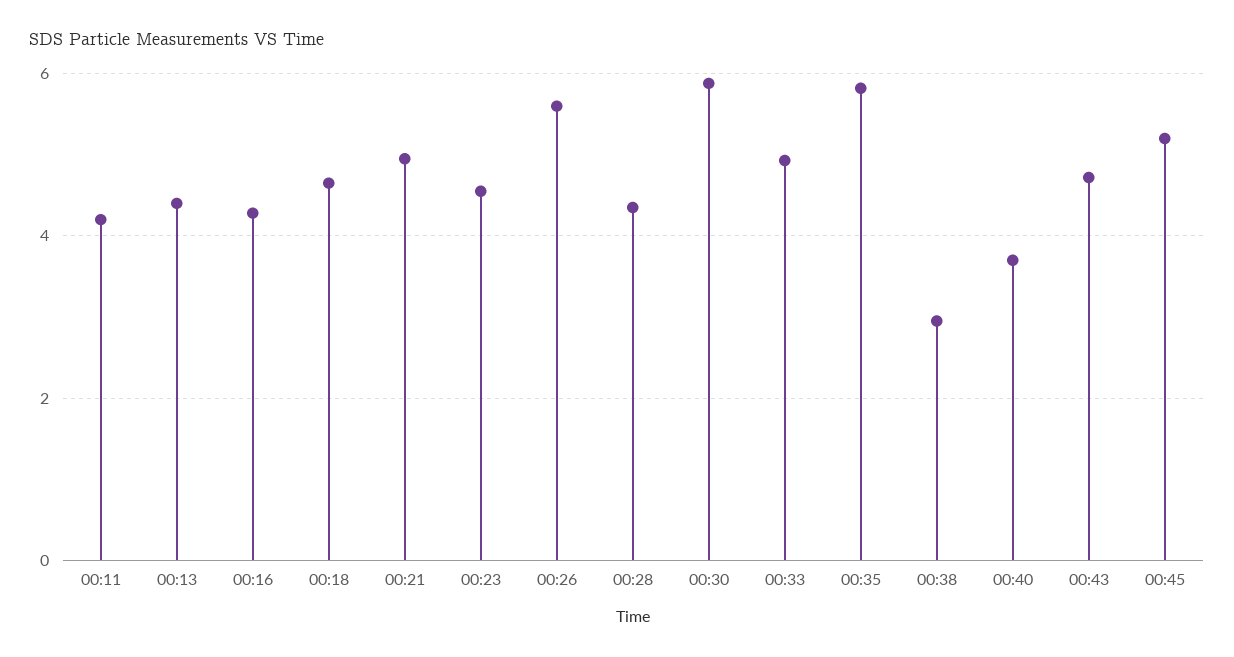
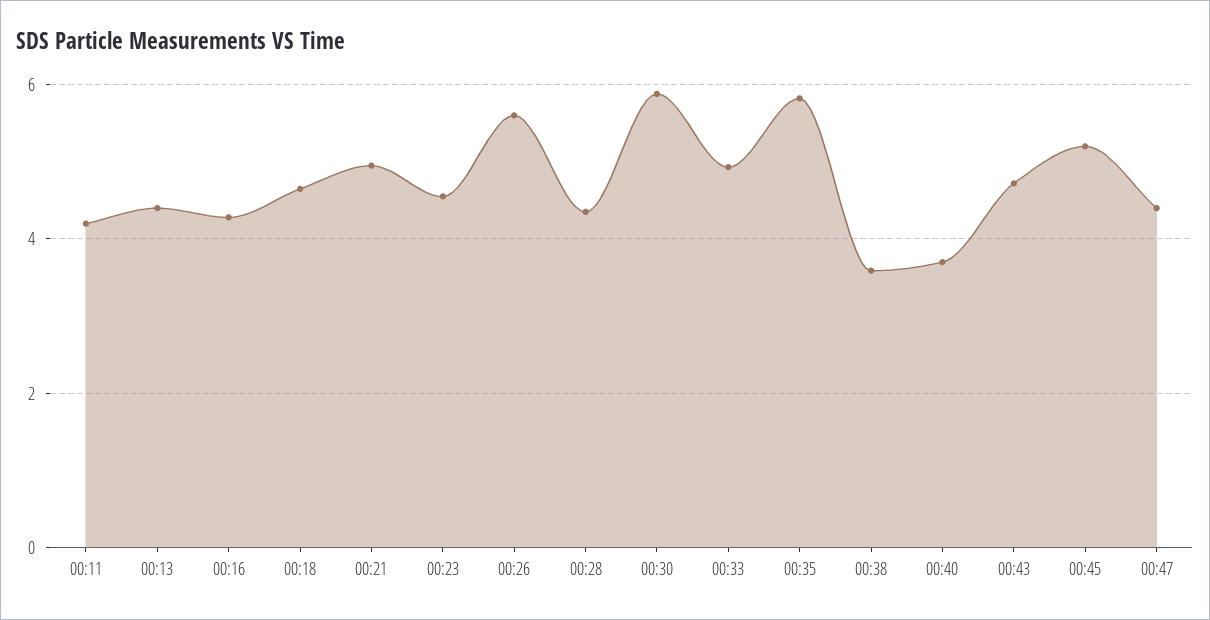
00:38: 3 -> 3.6
00:47: none -> 4.4

